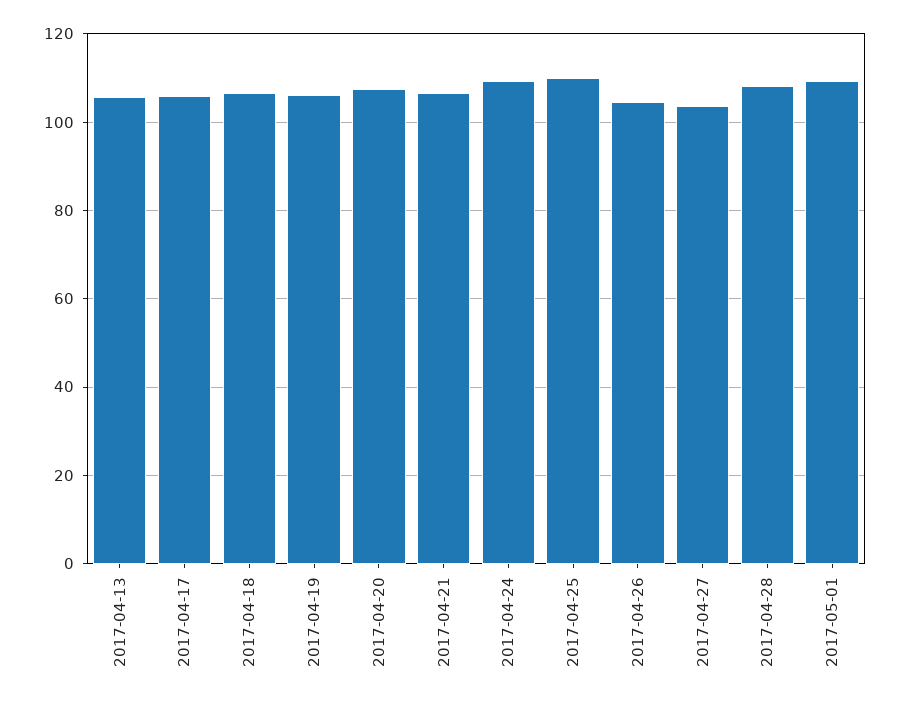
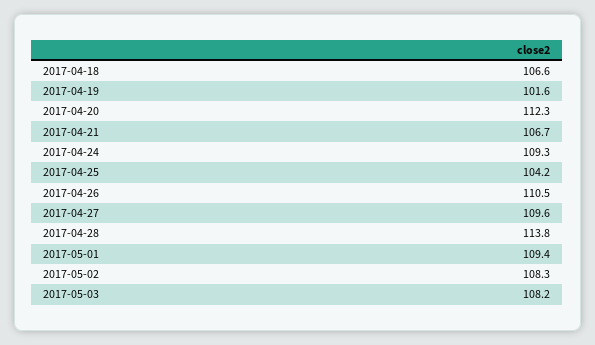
2017-04-13: 106 -> none
2017-04-17: 106 -> none
2017-04-19: 106 -> 101.6
2017-04-20: 108 -> 112.3
2017-04-25: 110 -> 104.2
2017-04-26: 104 -> 110.5
2017-04-27: 104 -> 109.6
2017-04-28: 108 -> 113.8
2017-05-02: none -> 108.3
2017-05-03: none -> 108.2

